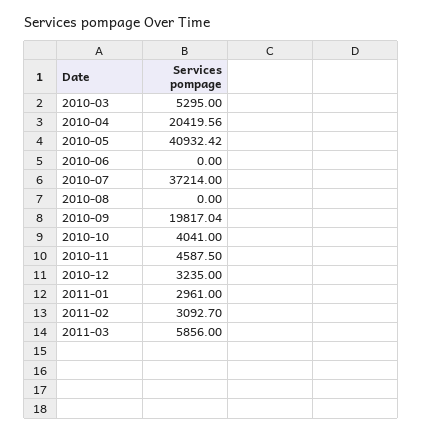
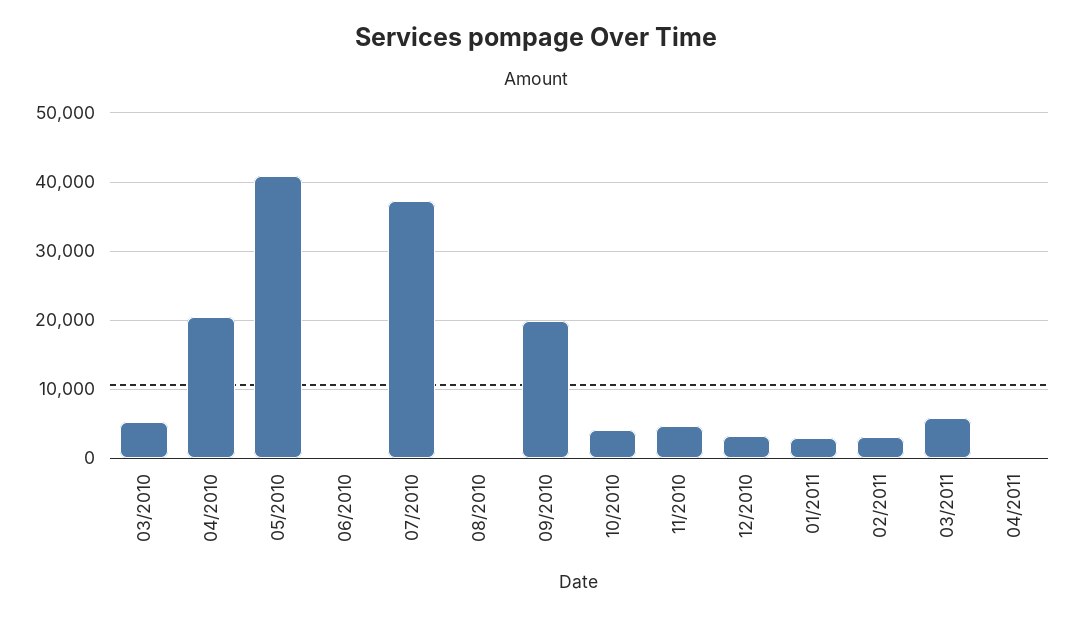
04/2011: none -> 0

